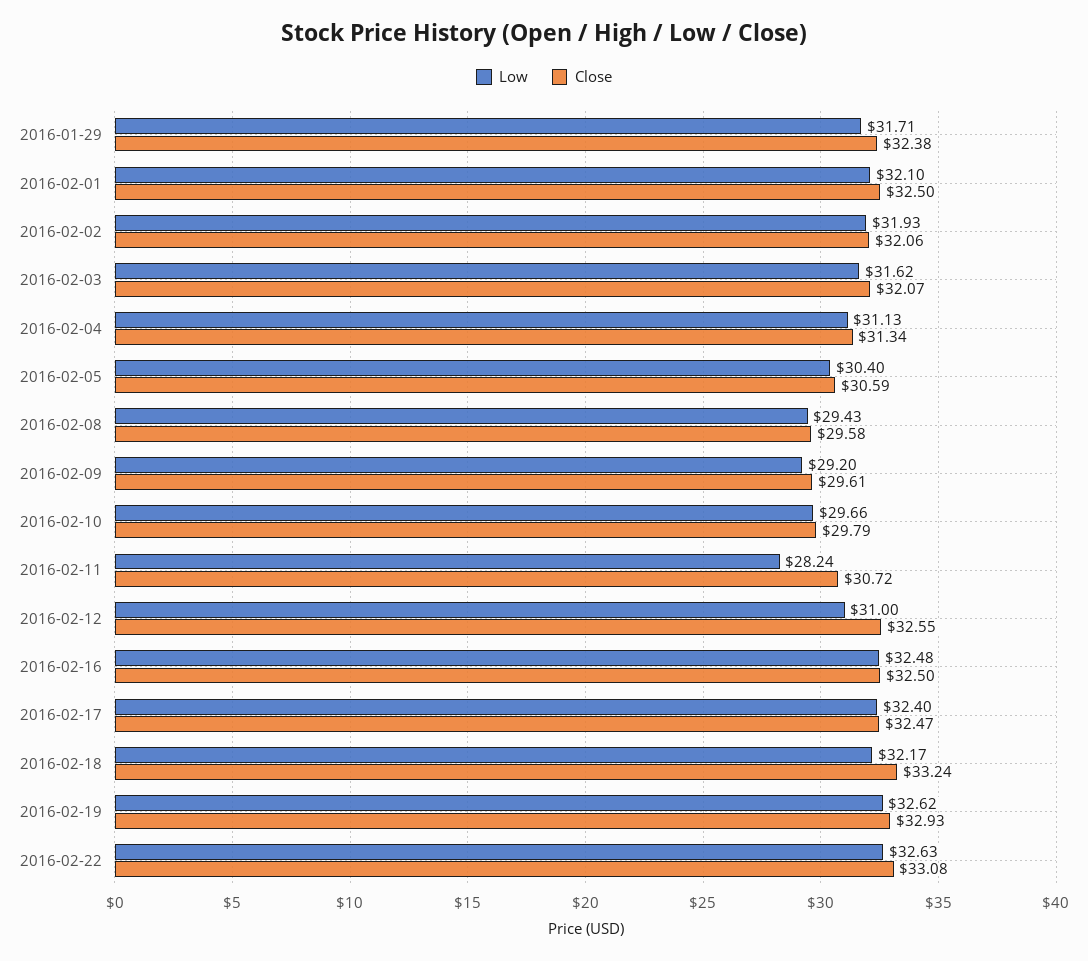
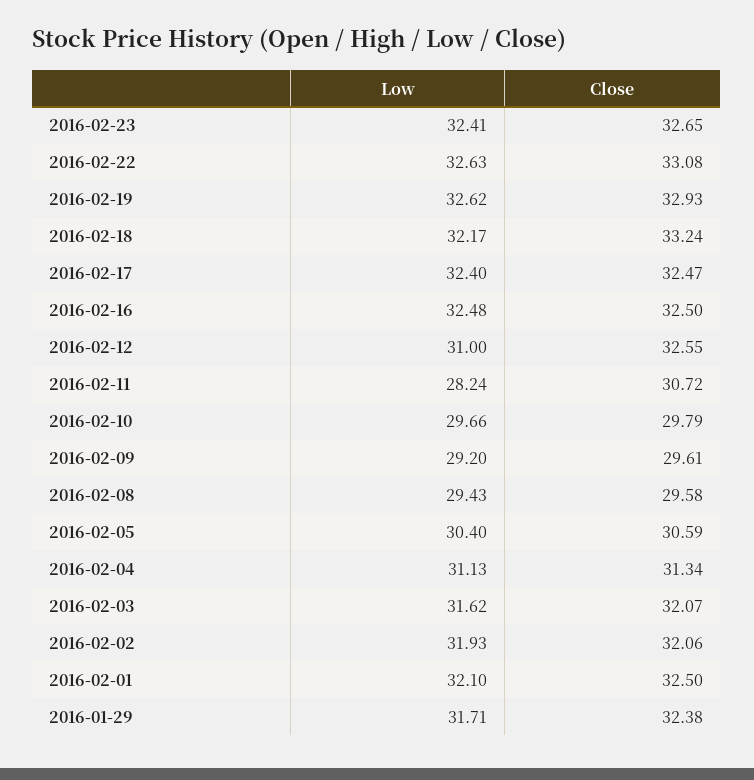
Low, 2016-02-23: none -> 32.41
Close, 2016-02-23: none -> 32.65

